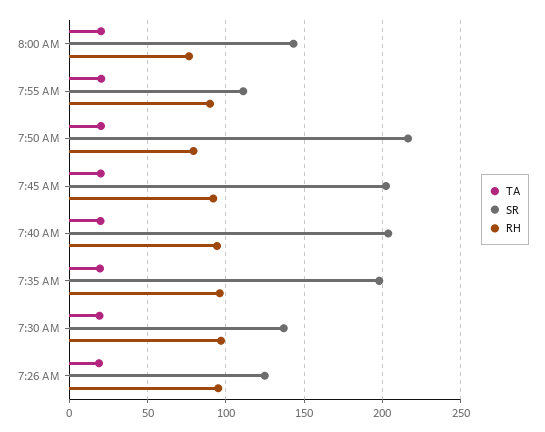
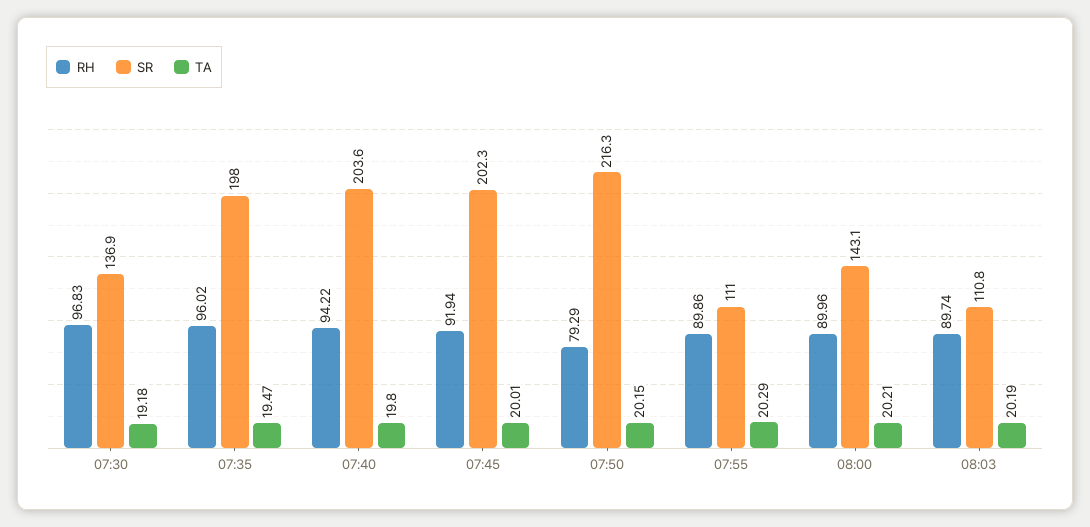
RH, 8:00 AM: 75 -> 89.96
TA, 7:26 AM: 20 -> none
SR, 7:26 AM: 125 -> none
RH, 7:26 AM: 95 -> none
RH, 08:03: none -> 89.74
SR, 08:03: none -> 110.8
TA, 08:03: none -> 20.19

